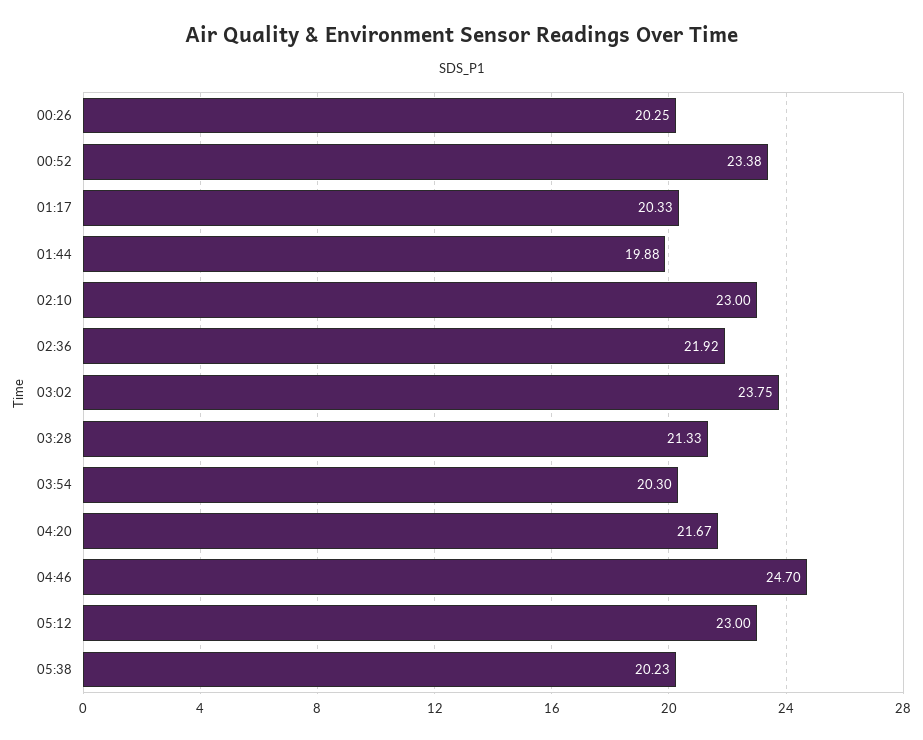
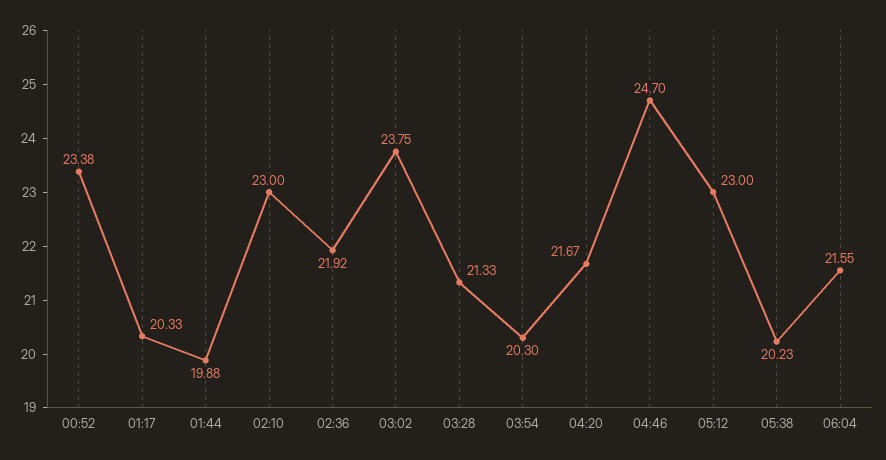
00:26: 20.25 -> none
06:04: none -> 21.55

